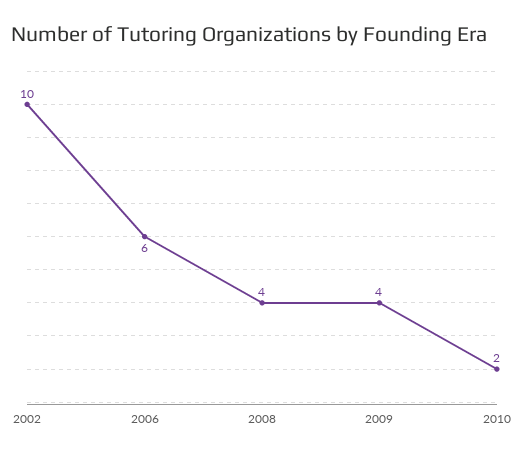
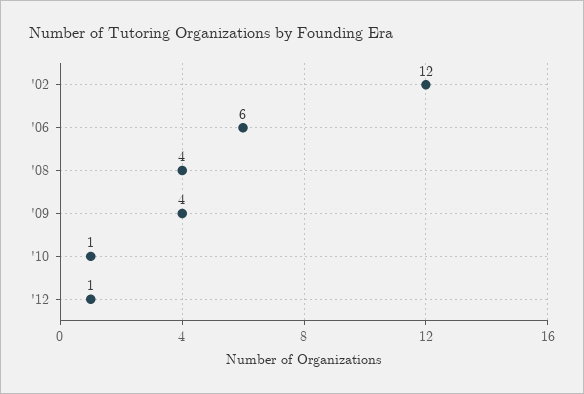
2002: 10 -> 12
2010: 2 -> 1
'12: none -> 1

